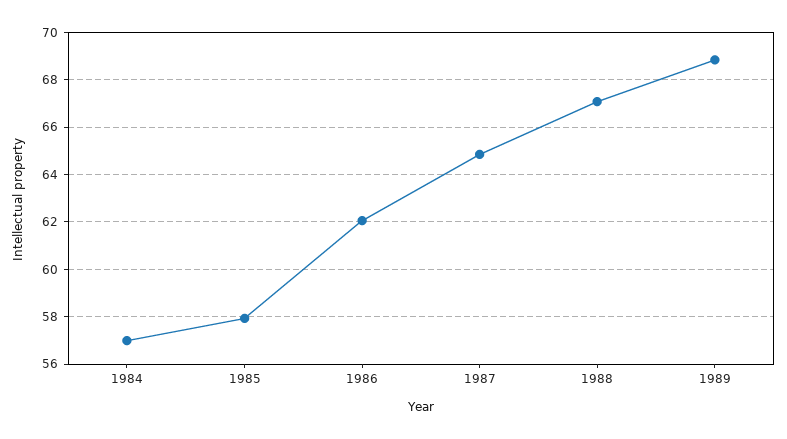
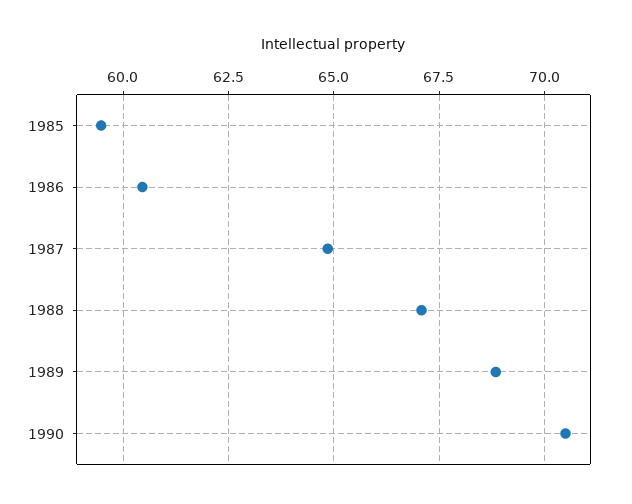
1984: 57 -> none
1985: 58 -> 59.5
1986: 62 -> 60.5
1990: none -> 70.5

